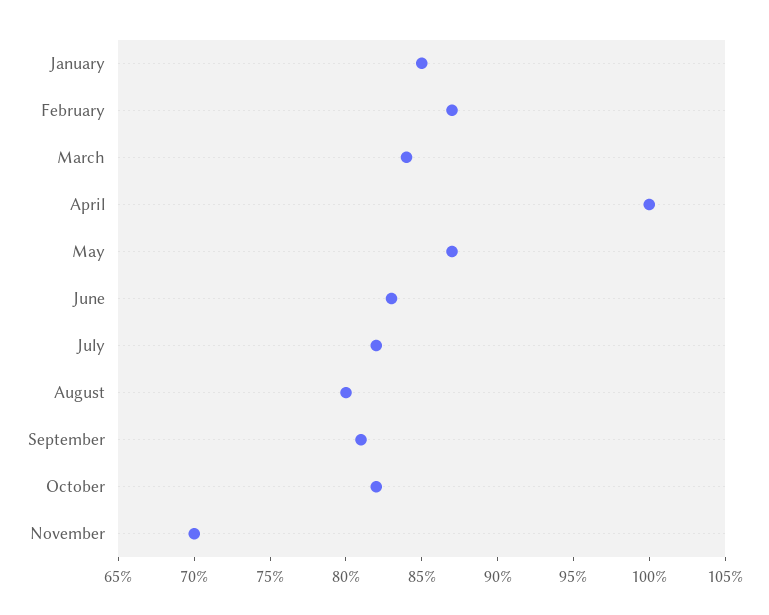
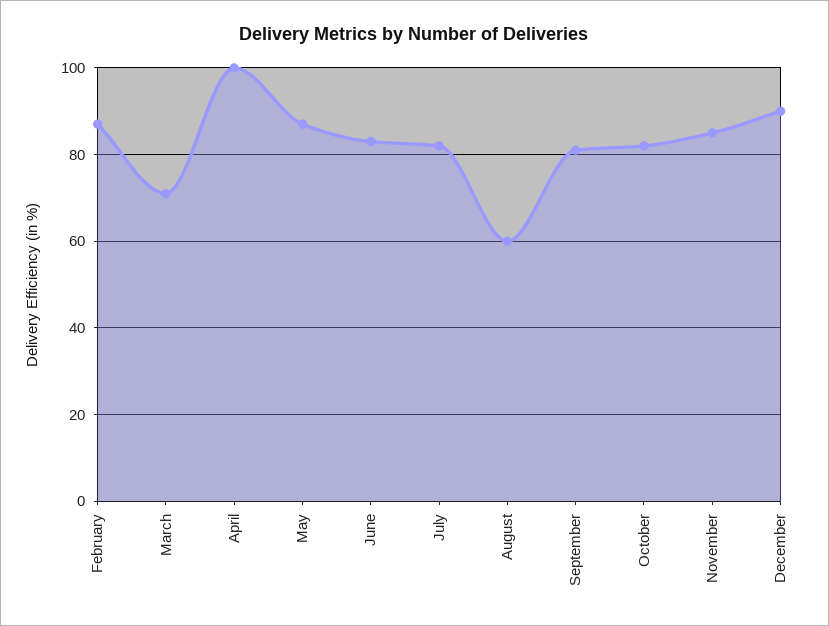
January: 85 -> none
March: 84 -> 70
August: 80 -> 60
November: 70 -> 85
December: none -> 90

